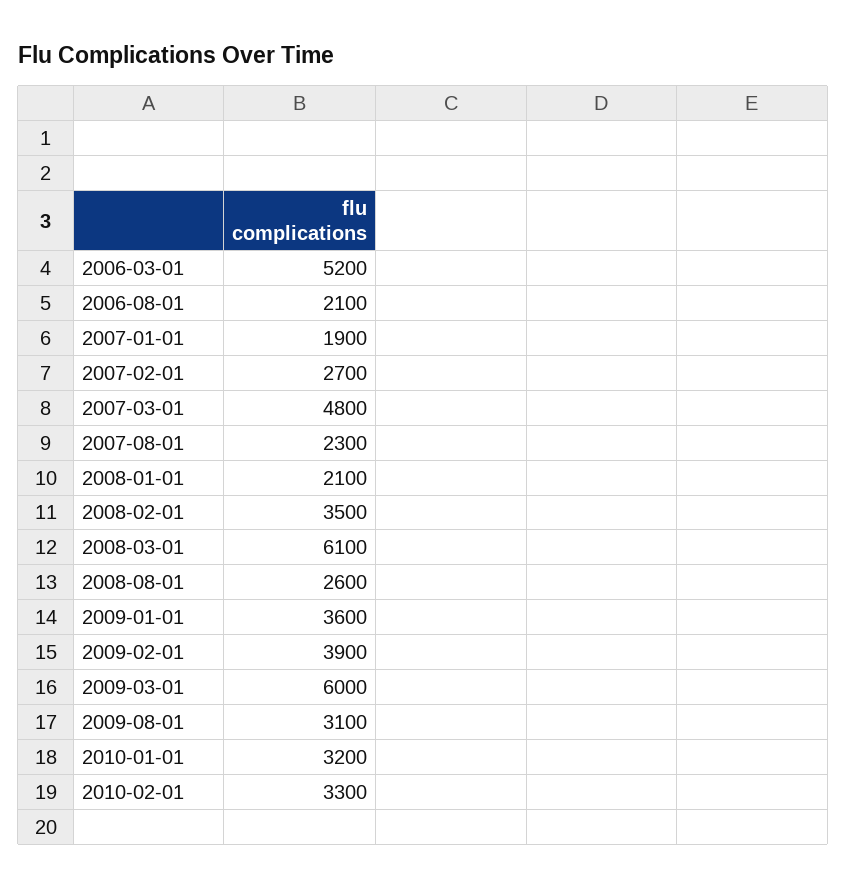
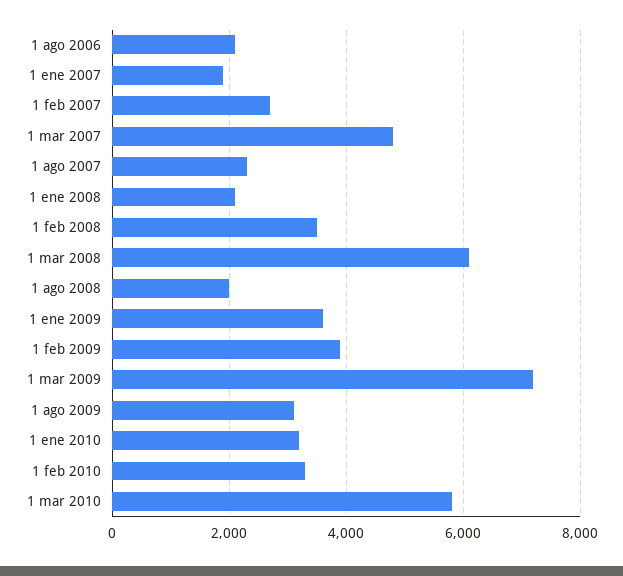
2006-03-01: 5200 -> none
2008-08-01: 2600 -> 2000
2009-03-01: 6000 -> 7200
1 mar 2010: none -> 5800

